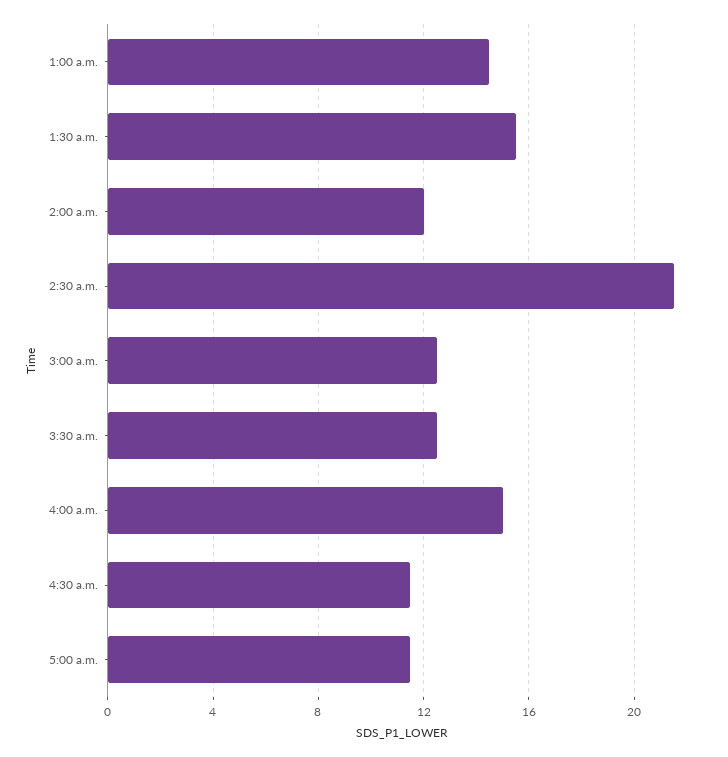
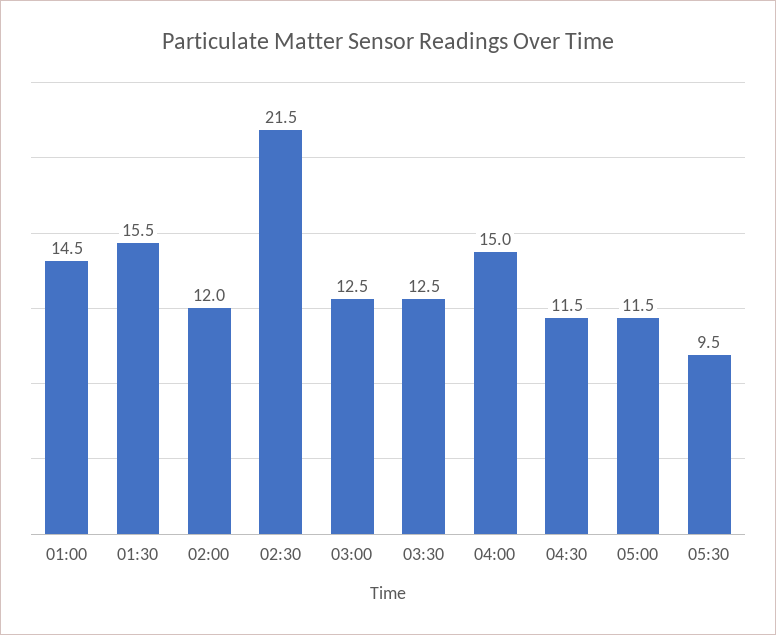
05:30: none -> 9.5

